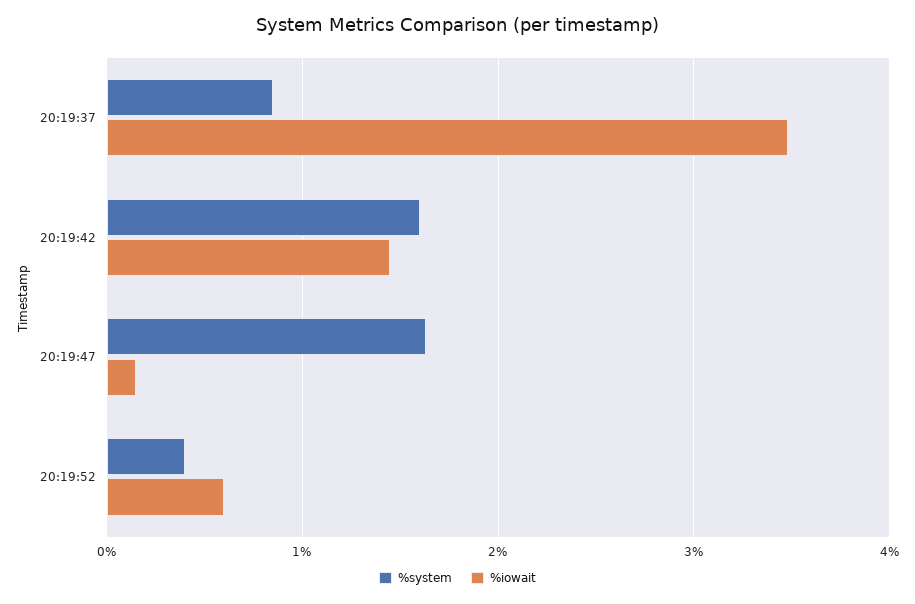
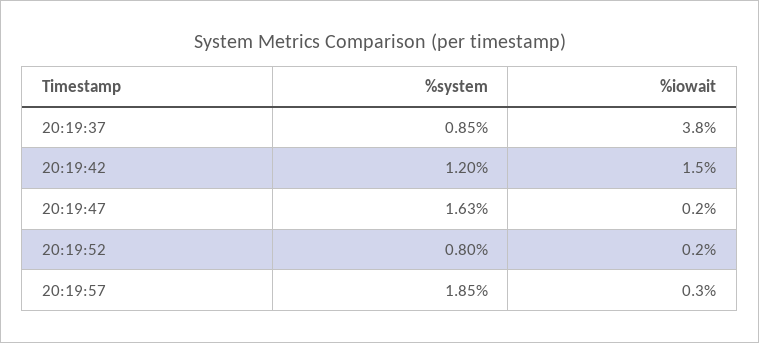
%iowait, 20:19:37: 3.5 -> 3.8
%system, 20:19:42: 1.6 -> 1.2
%system, 20:19:52: 0.4 -> 0.8
%iowait, 20:19:52: 0.6 -> 0.2
%system, 20:19:57: none -> 1.85
%iowait, 20:19:57: none -> 0.3

